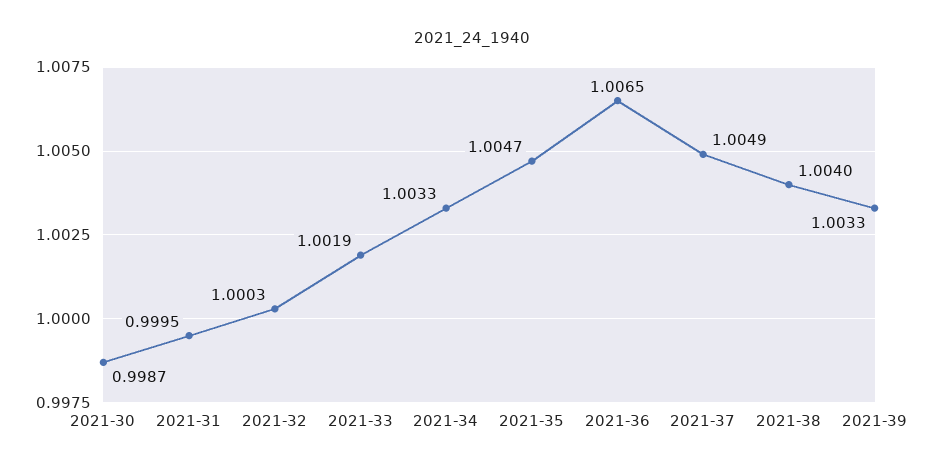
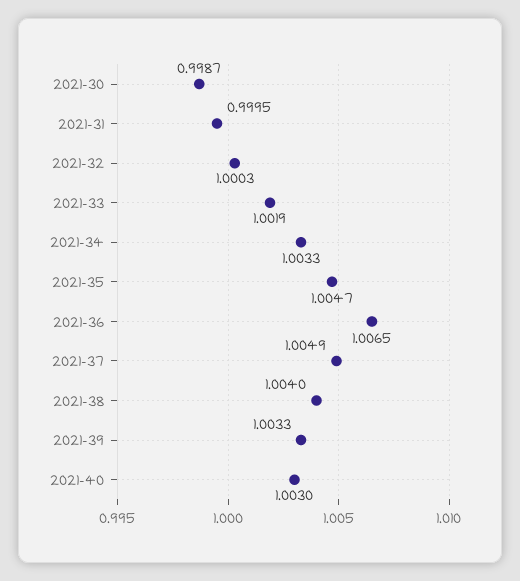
2021-40: none -> 1.003

